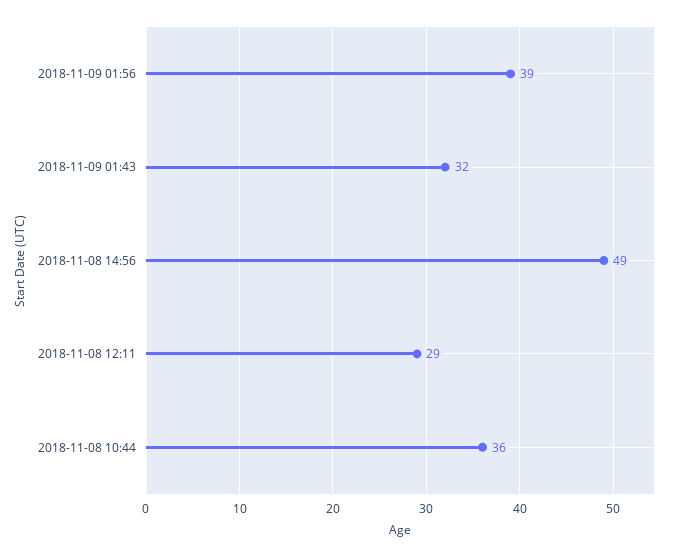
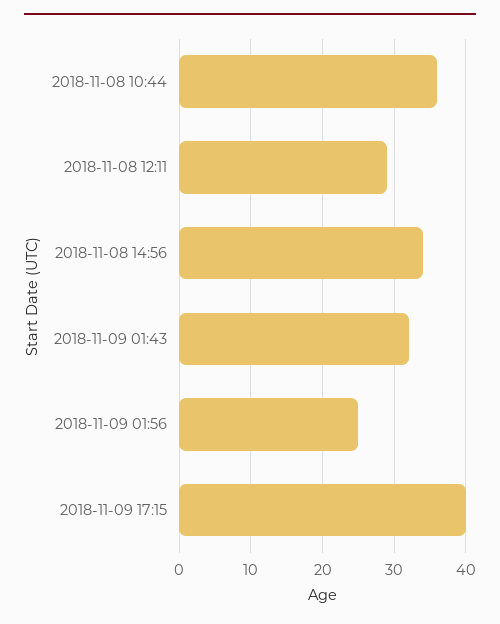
2018-11-09 01:56: 39 -> 25
2018-11-08 14:56: 49 -> 34
2018-11-09 17:15: none -> 40

